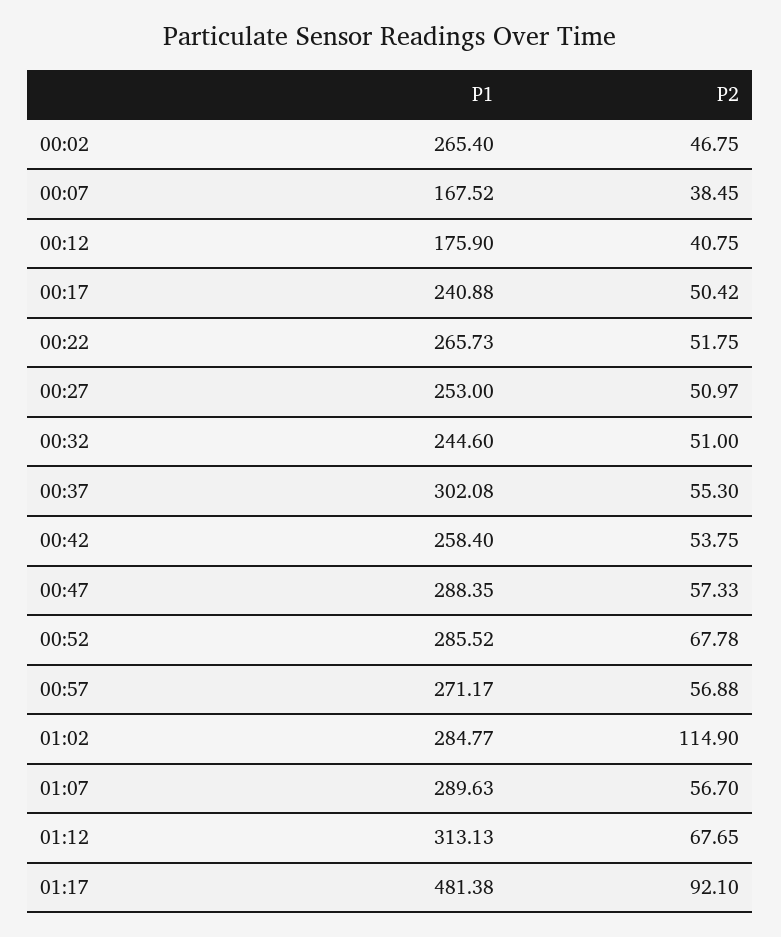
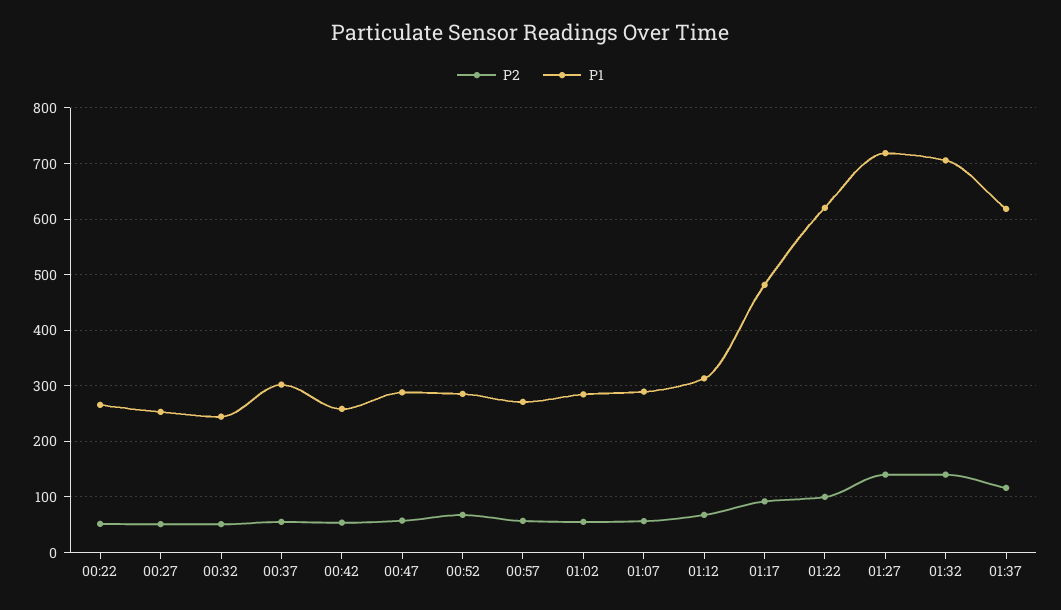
P1, 00:02: 265.4 -> none
P2, 00:02: 46.75 -> none
P1, 00:07: 167.52 -> none
P2, 00:07: 38.45 -> none
P1, 00:12: 175.9 -> none
P2, 00:12: 40.75 -> none
P1, 00:17: 240.88 -> none
P2, 00:17: 50.42 -> none
P2, 01:02: 114.9 -> 60
P2, 01:22: none -> 100
P1, 01:22: none -> 620
P2, 01:27: none -> 140
P1, 01:27: none -> 720
P2, 01:32: none -> 140
P1, 01:32: none -> 700
P2, 01:37: none -> 120
P1, 01:37: none -> 620

